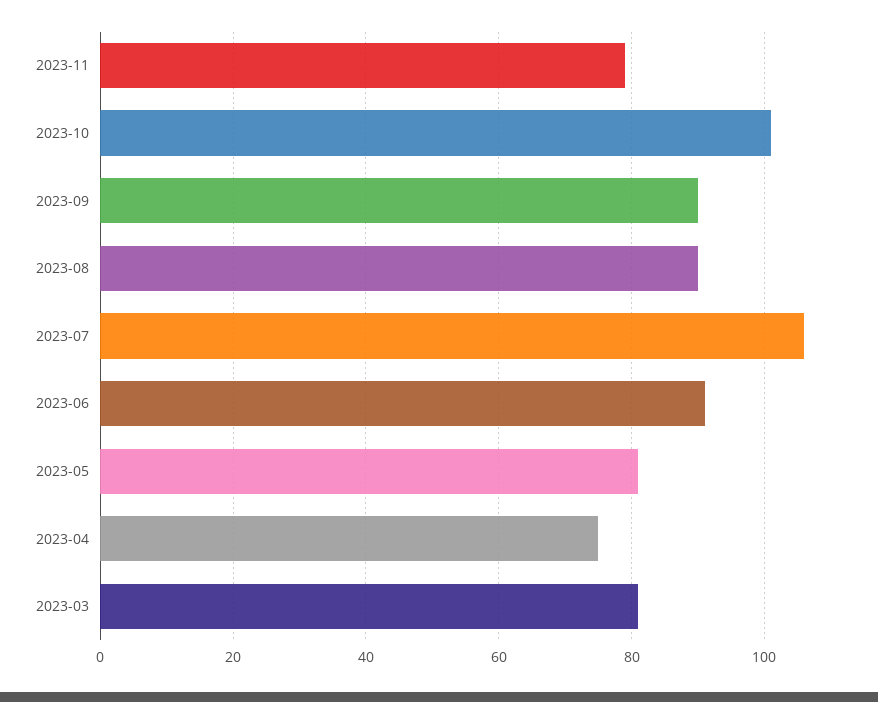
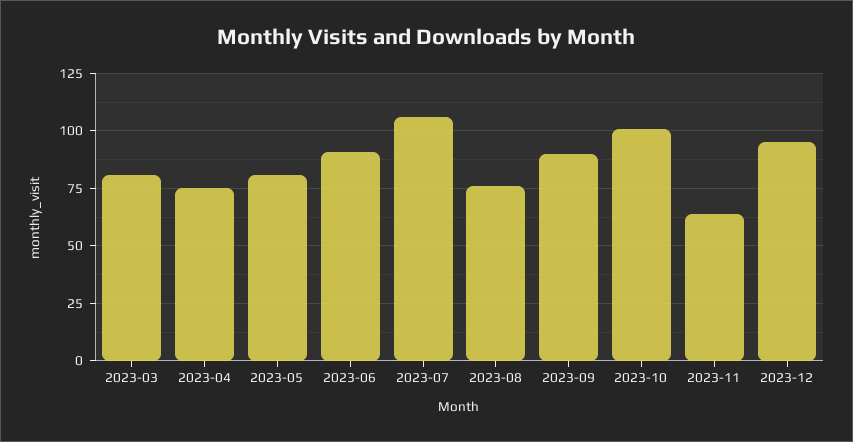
2023-11: 80 -> 65
2023-08: 90 -> 75
2023-12: none -> 95

